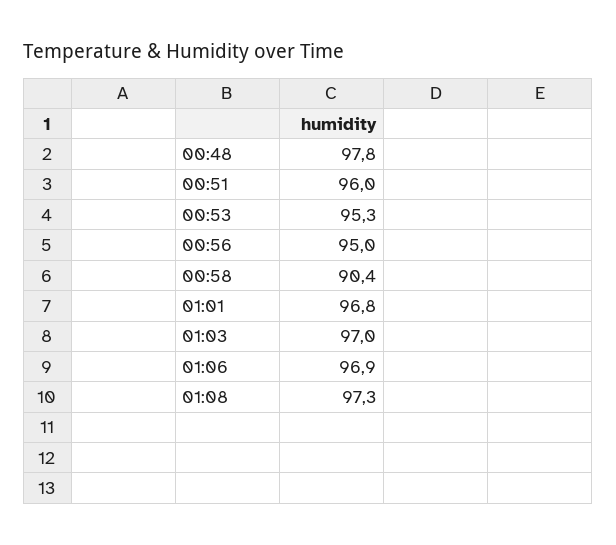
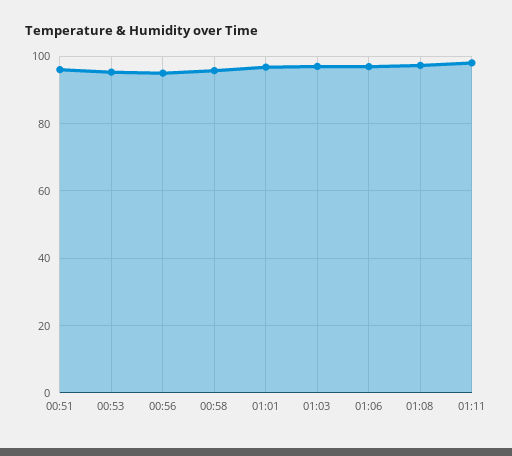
00:48: 97.8 -> none
00:58: 90.4 -> 96
01:11: none -> 98

